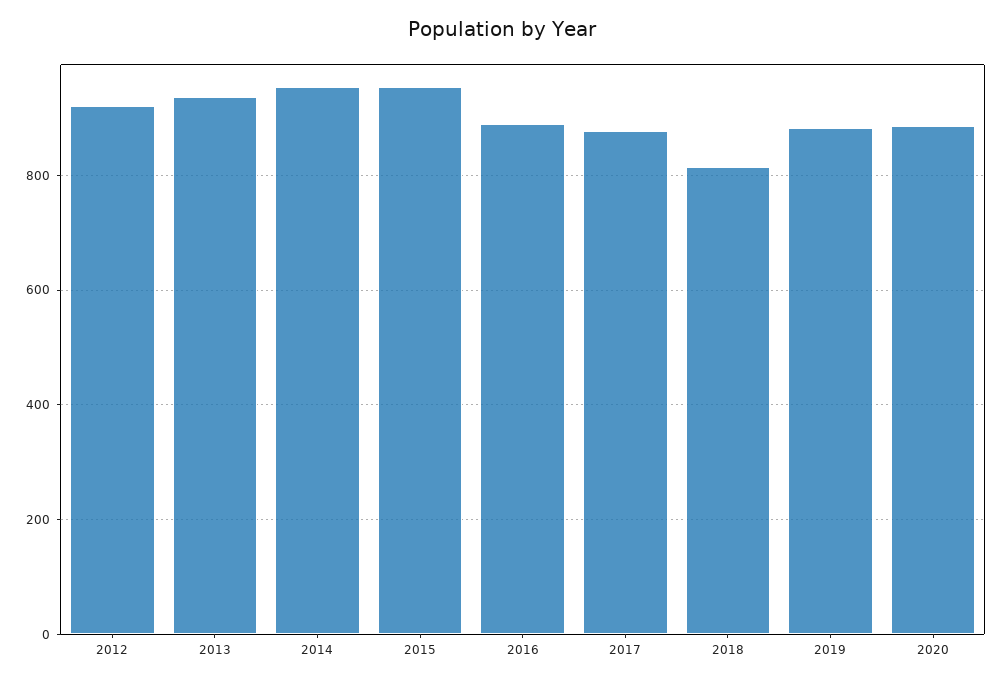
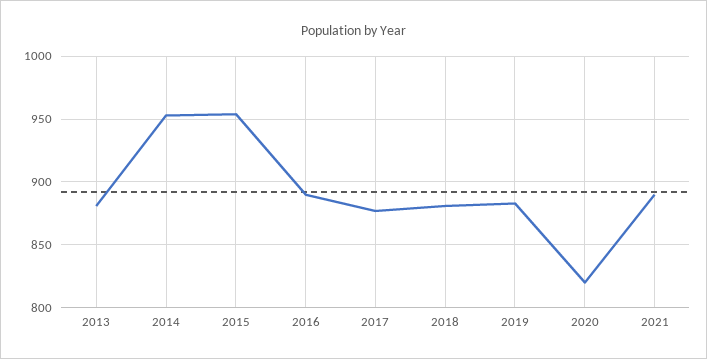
2012: 920 -> none
2013: 940 -> 880
2018: 820 -> 880
2020: 880 -> 820
2021: none -> 890

